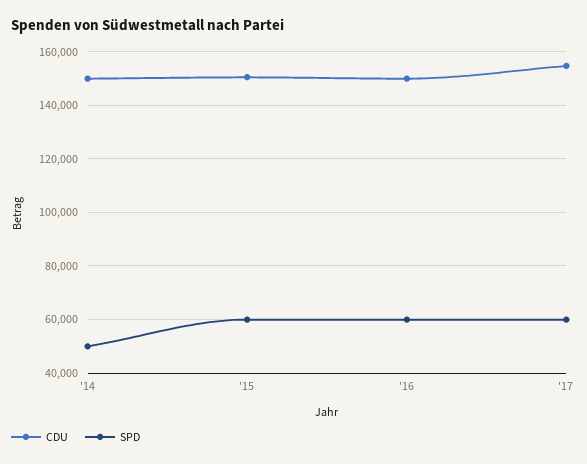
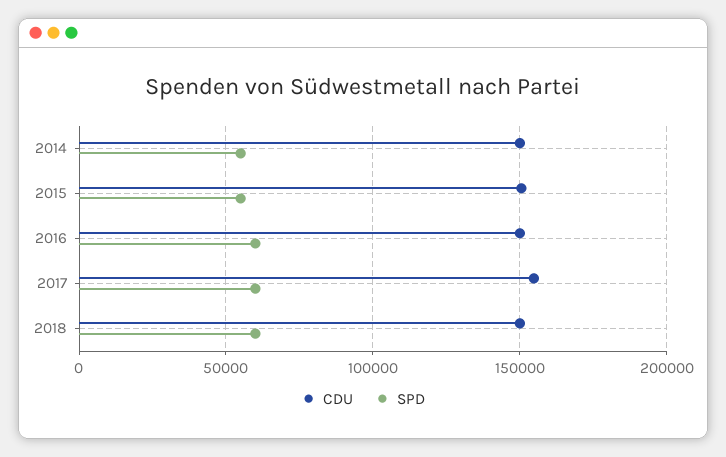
SPD, '14: 50000 -> 55000
SPD, '15: 60000 -> 55000
CDU, 2018: none -> 150000
SPD, 2018: none -> 60000

